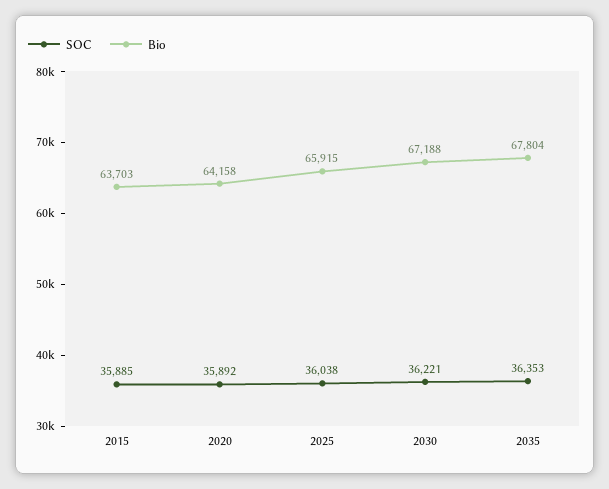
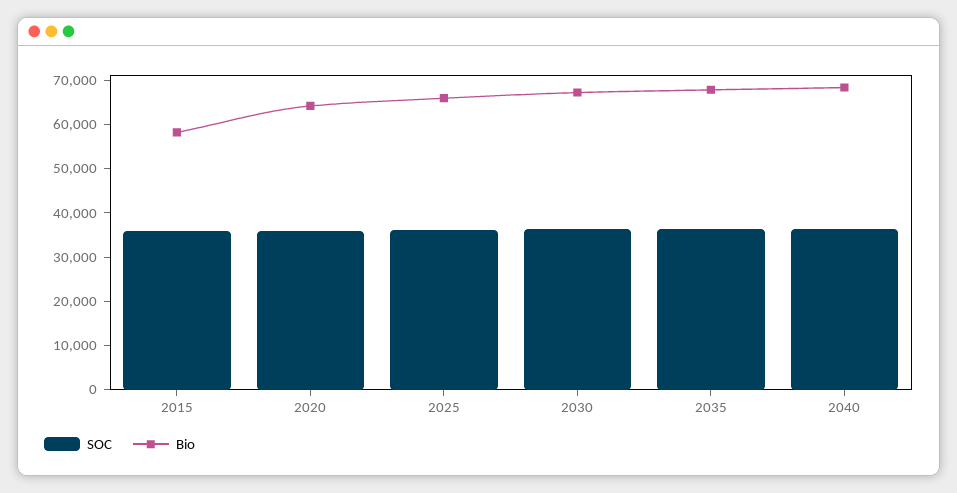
Bio, 2015: 63703 -> 58000
SOC, 2040: none -> 36000
Bio, 2040: none -> 68000

